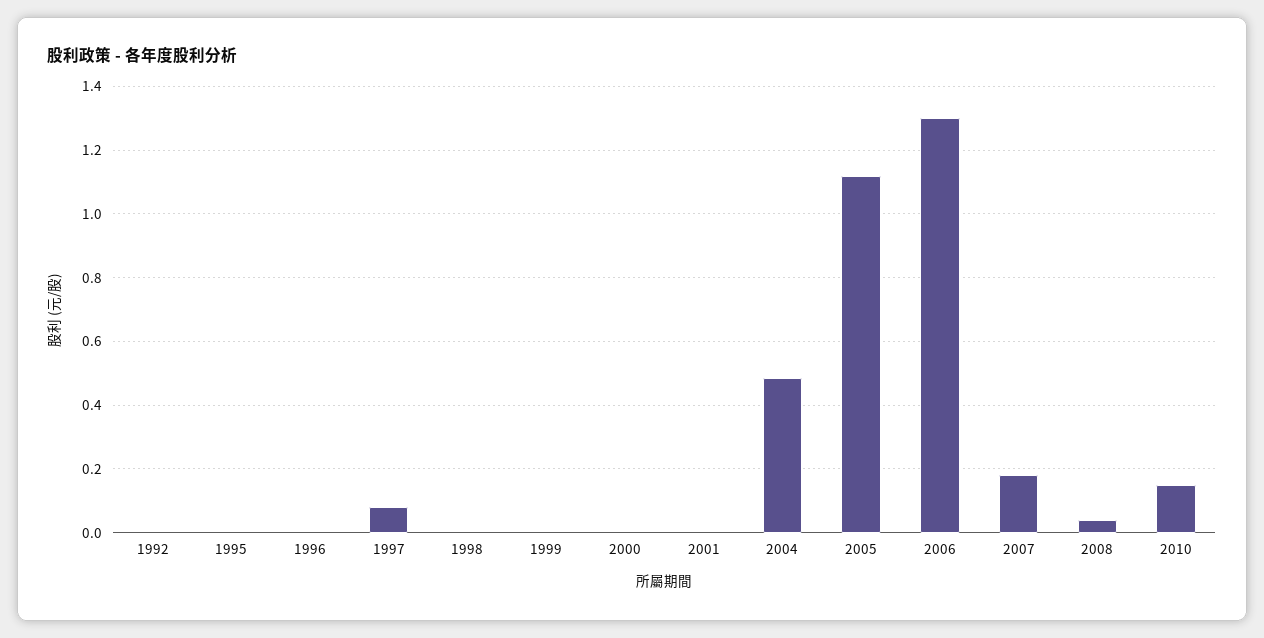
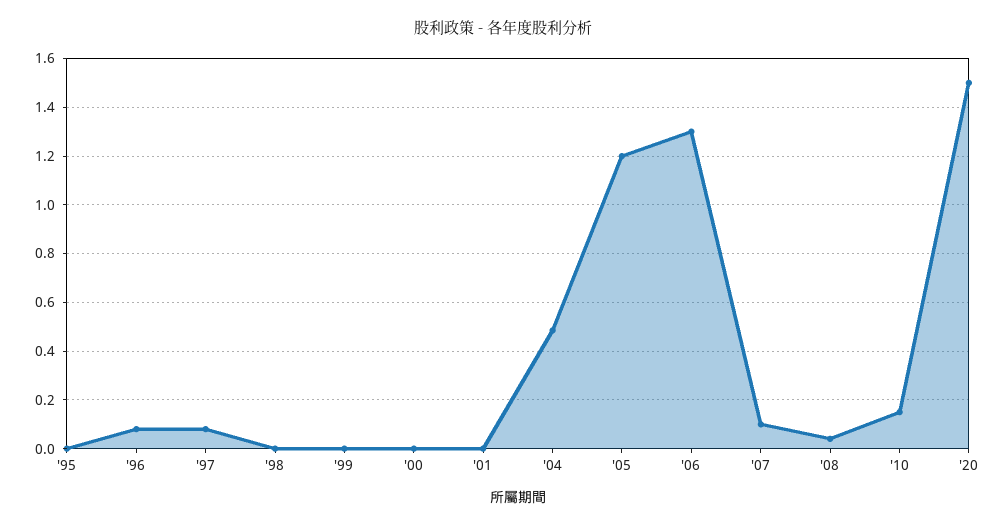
1992: 0 -> none
1996: 0 -> 0.075
2005: 1.12 -> 1.2
2007: 0.18 -> 0.1
'20: none -> 1.5

